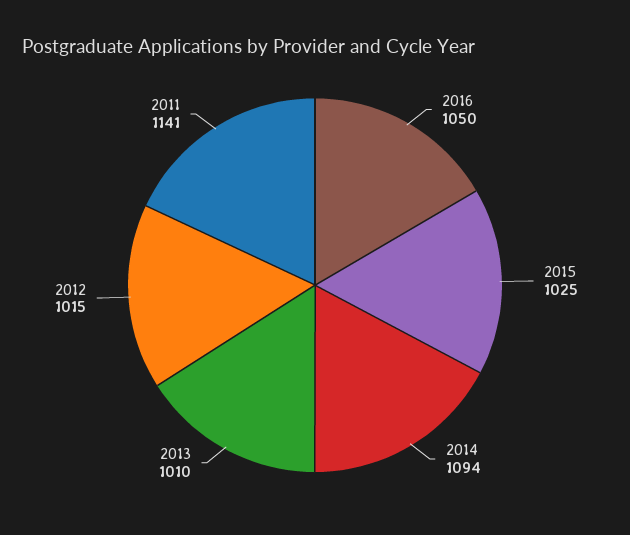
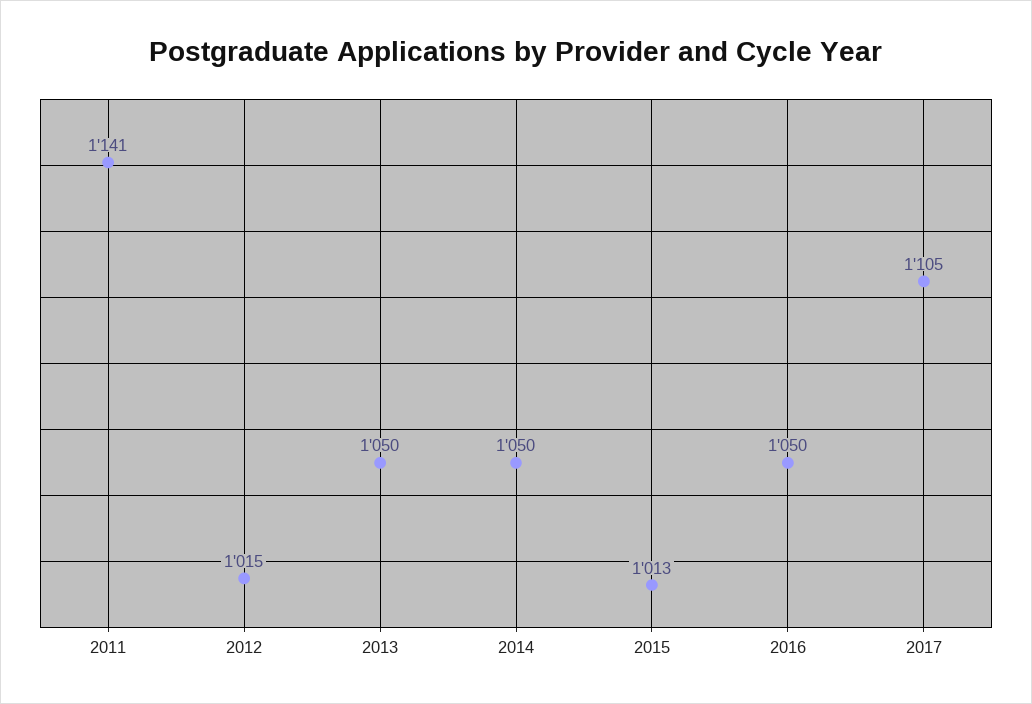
2015: 1025 -> 1013
2014: 1094 -> 1050
2013: 1010 -> 1050
2017: none -> 1105

